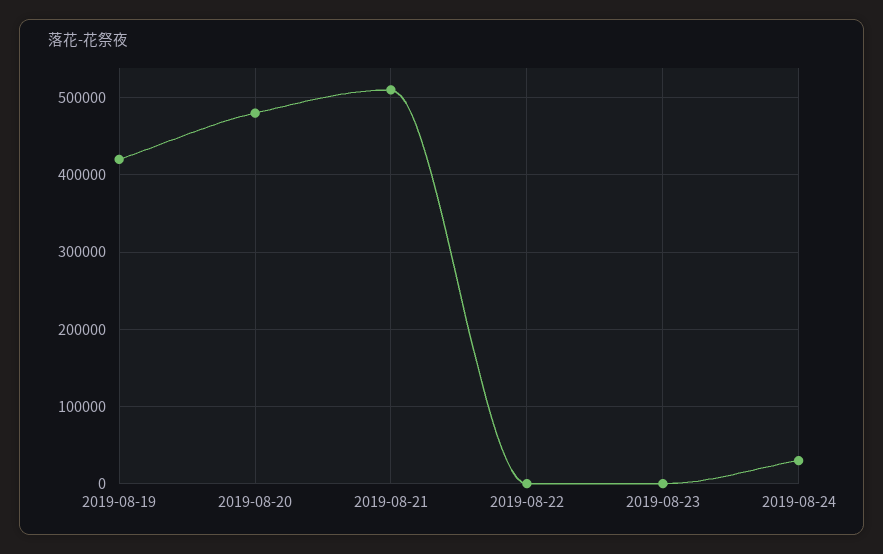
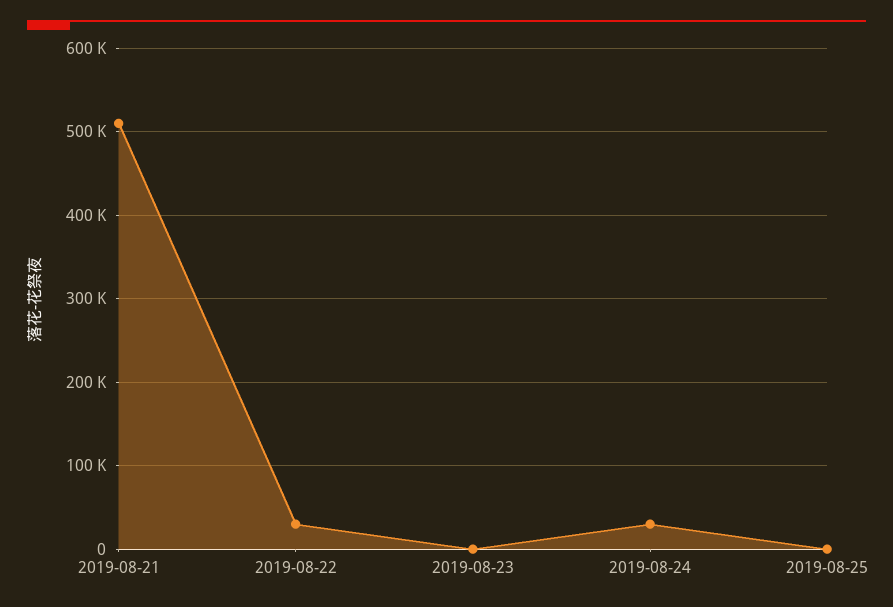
2019-08-19: 420000 -> none
2019-08-20: 480000 -> none
2019-08-22: 0 -> 30000
2019-08-25: none -> 0

